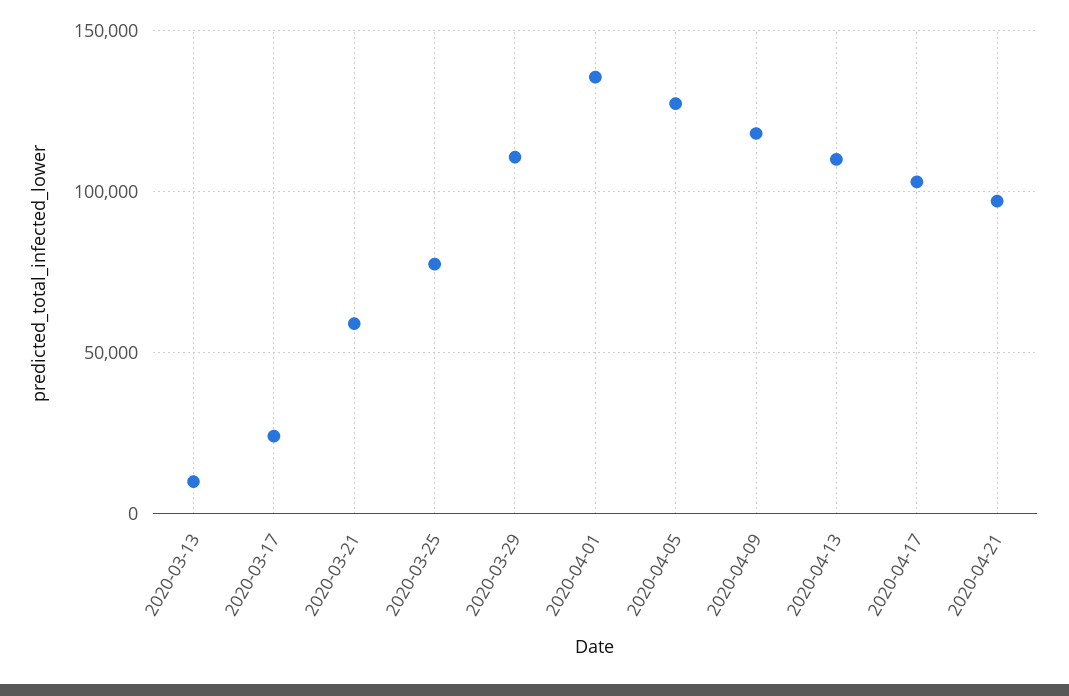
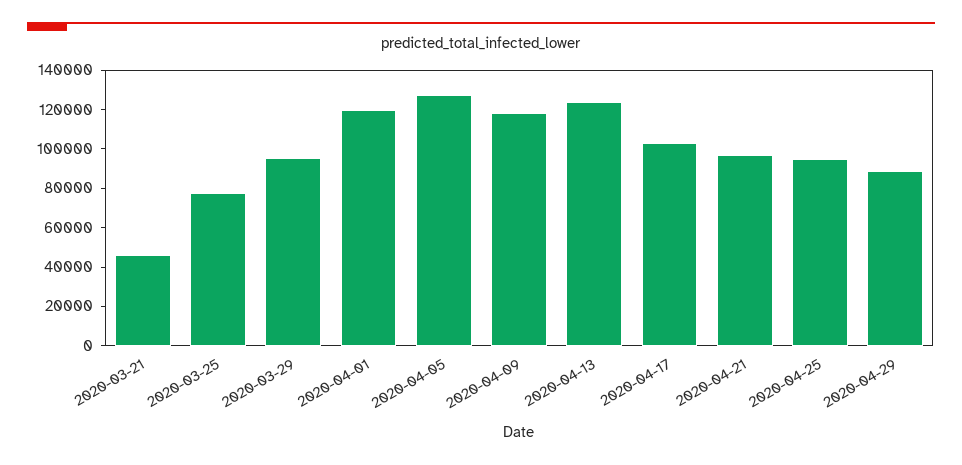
2020-03-13: 10000 -> none
2020-03-17: 25000 -> none
2020-03-21: 60000 -> 45000
2020-03-29: 110000 -> 95000
2020-04-01: 135000 -> 120000
2020-04-13: 110000 -> 125000
2020-04-25: none -> 95000
2020-04-29: none -> 90000

